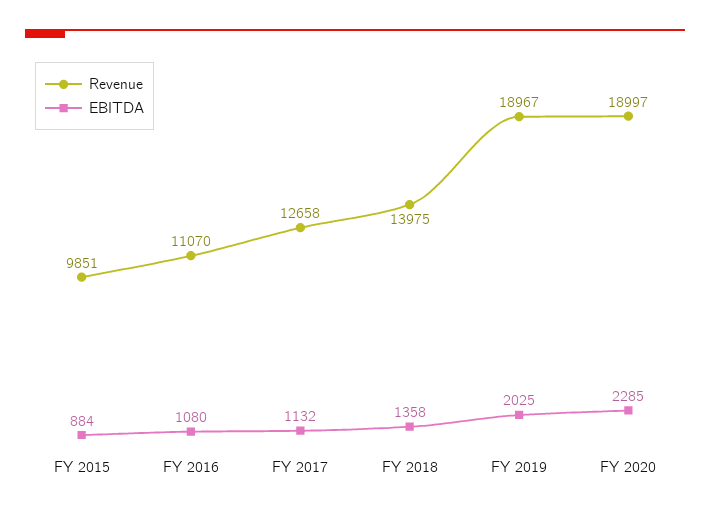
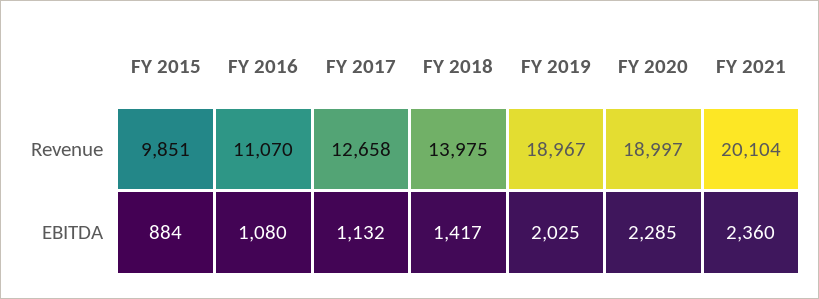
EBITDA, FY 2018: 1358 -> 1417
Revenue, FY 2021: none -> 20104
EBITDA, FY 2021: none -> 2360

